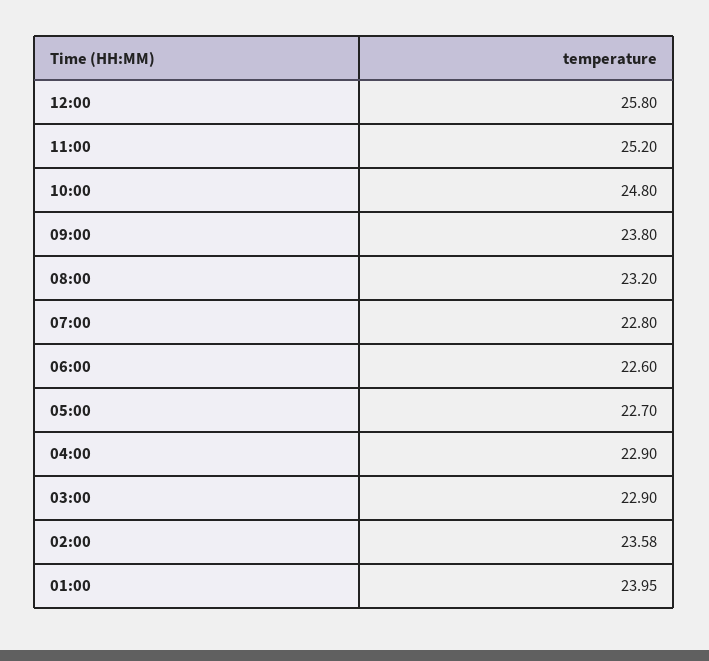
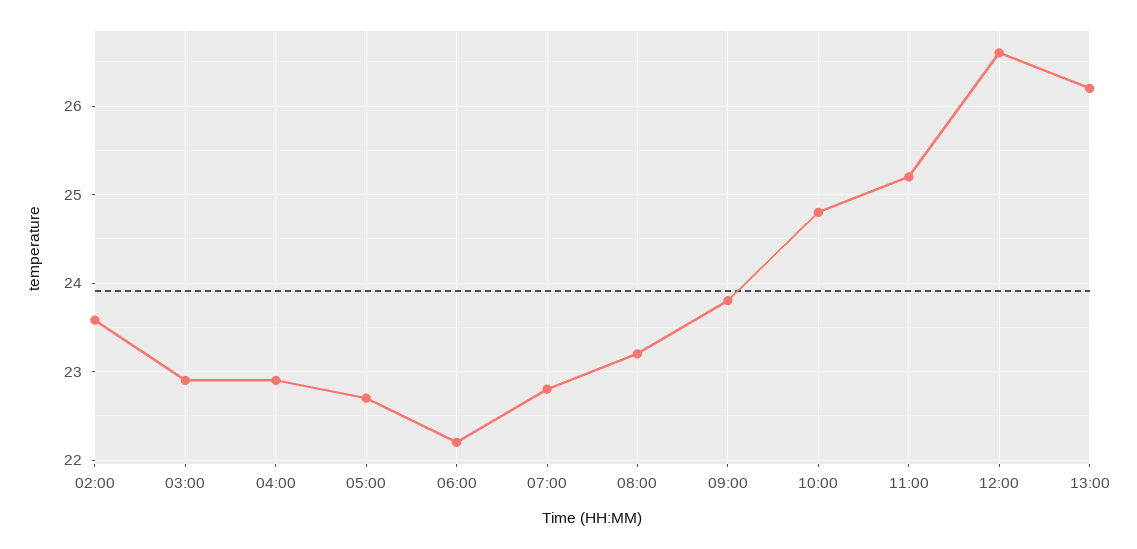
12:00: 25.8 -> 26.6
06:00: 22.6 -> 22.2
01:00: 23.95 -> none
13:00: none -> 26.2

